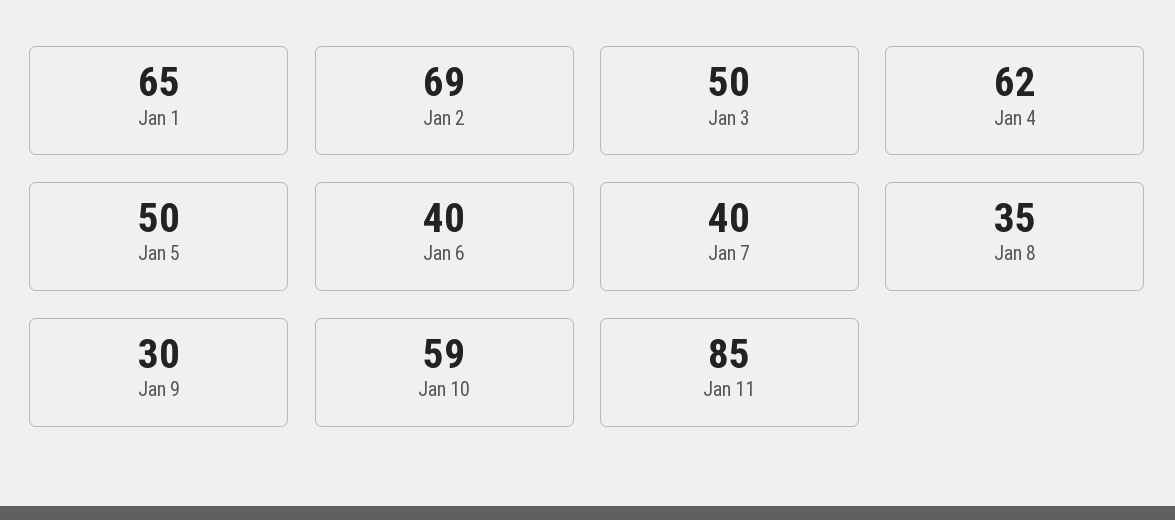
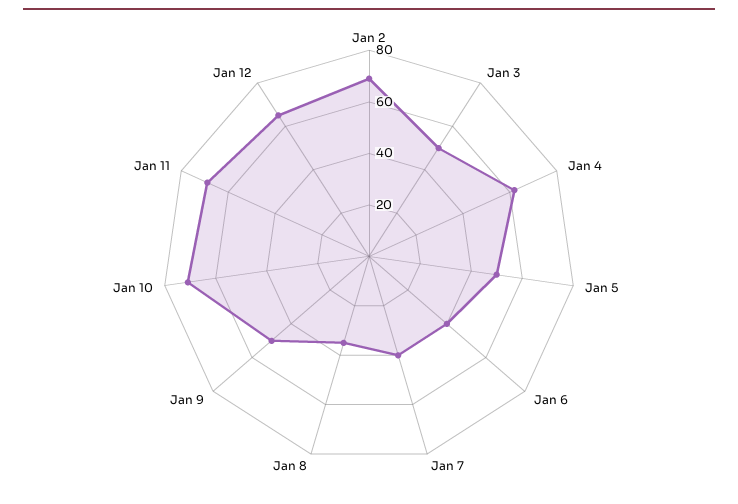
Jan 1: 65 -> none
Jan 9: 30 -> 50
Jan 10: 59 -> 70
Jan 11: 85 -> 70
Jan 12: none -> 65

